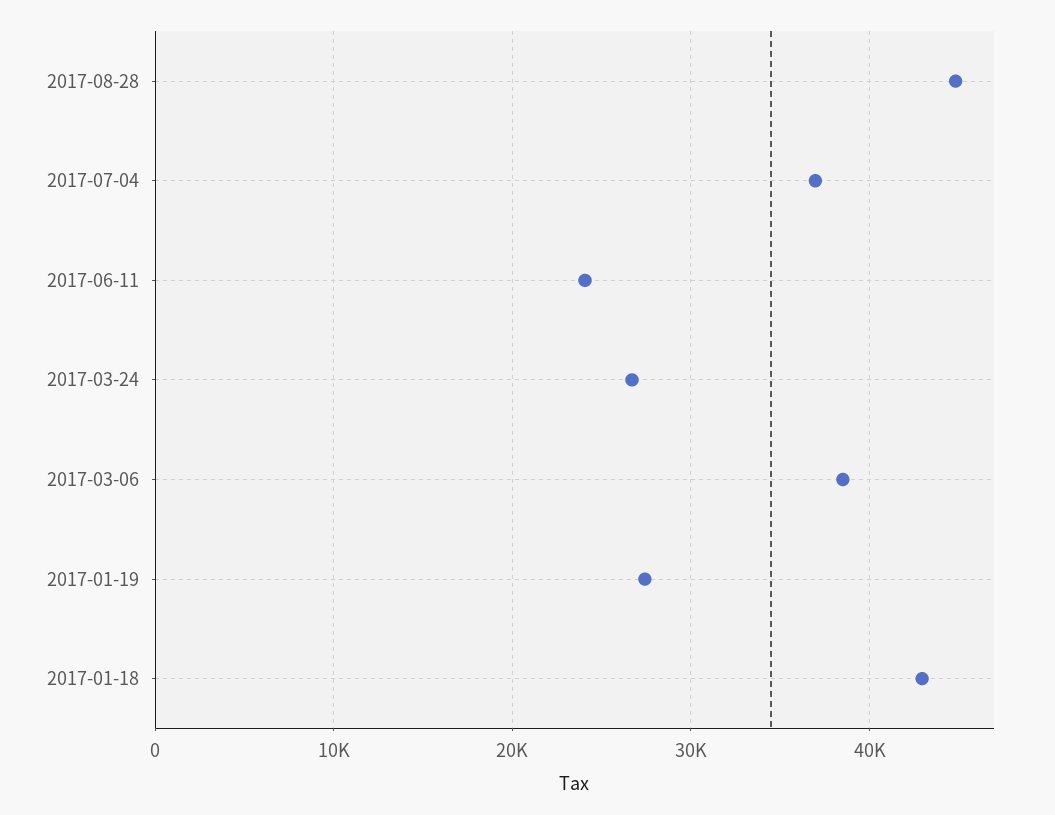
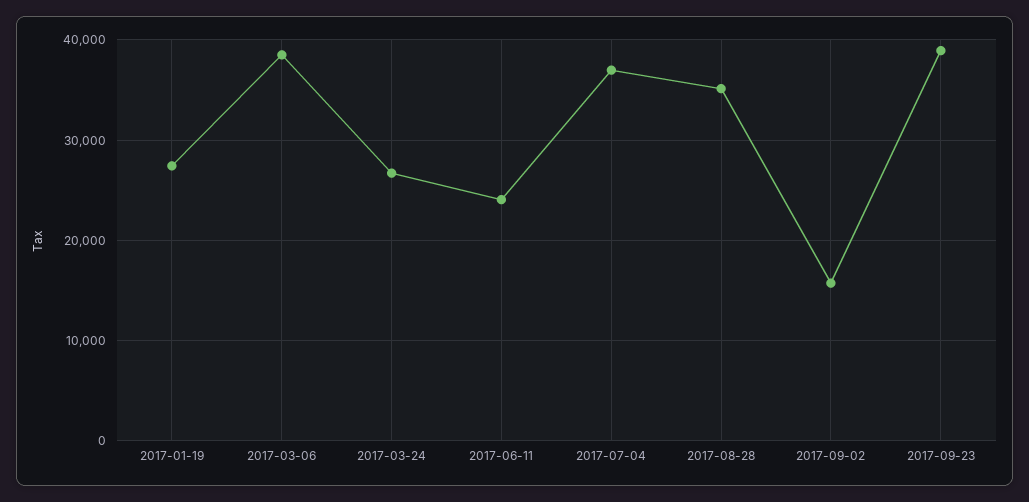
2017-08-28: 45000 -> 35000
2017-01-18: 43000 -> none
2017-09-02: none -> 16000
2017-09-23: none -> 39000

